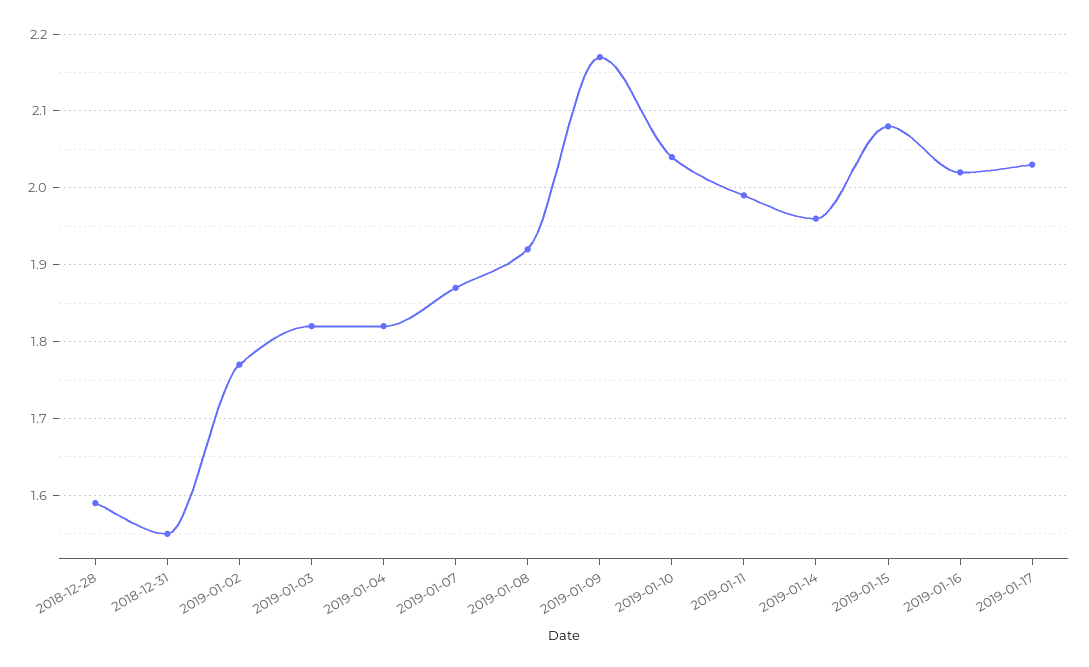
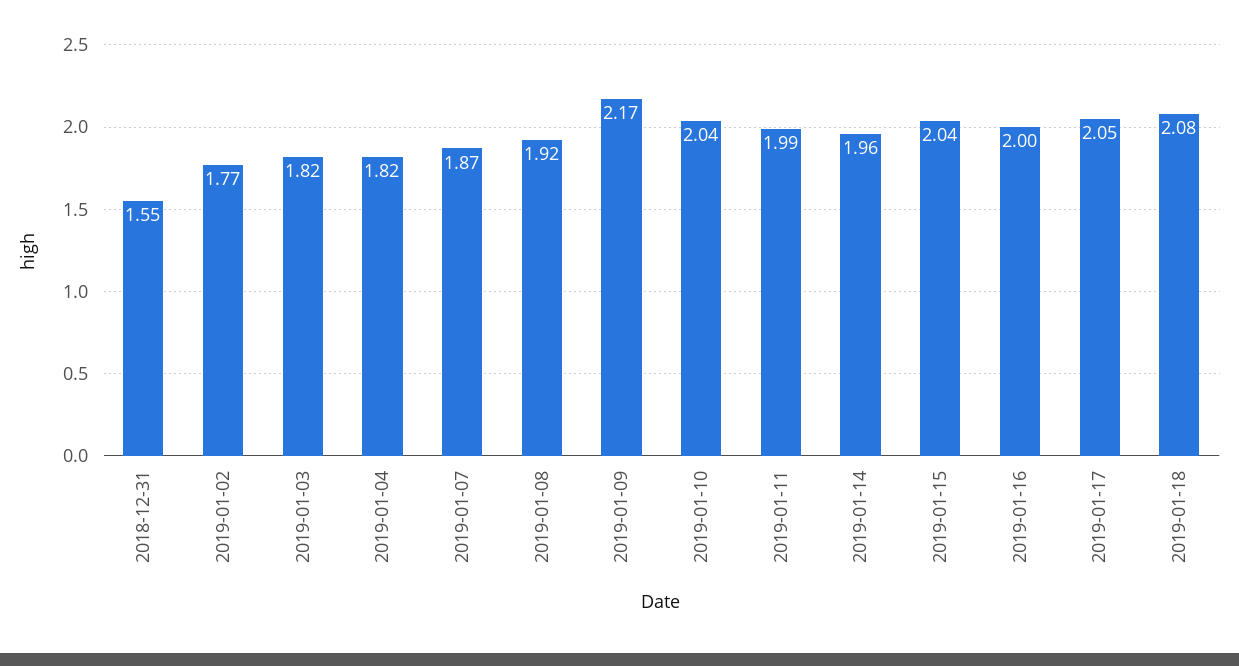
2018-12-28: 1.59 -> none
2019-01-15: 2.08 -> 2.04
2019-01-16: 2.02 -> 2
2019-01-17: 2.03 -> 2.05
2019-01-18: none -> 2.08

